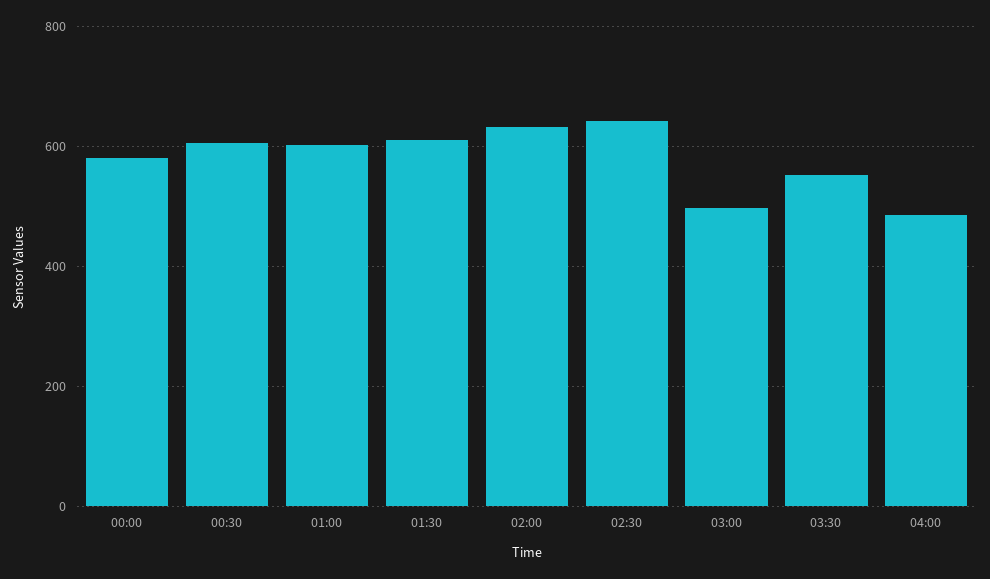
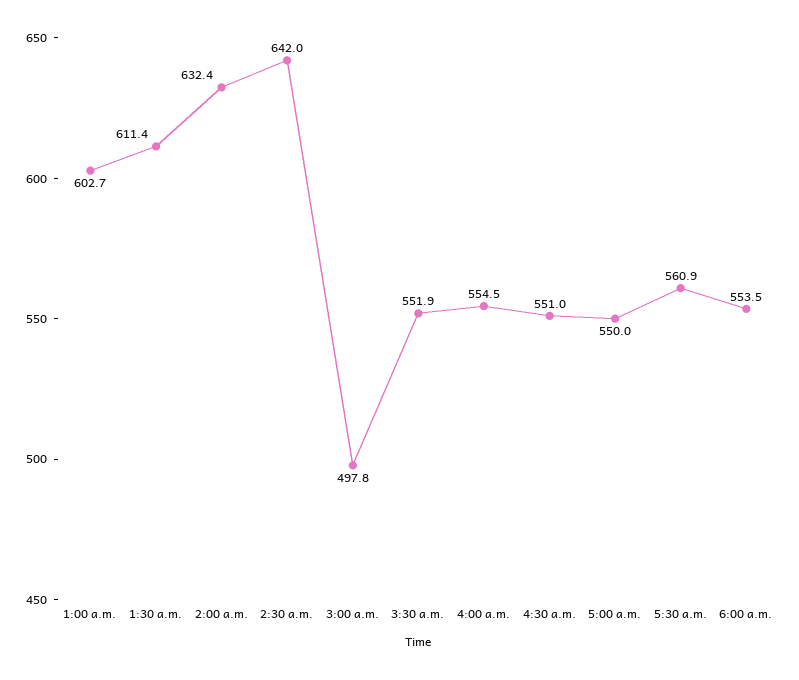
00:00: 580 -> none
00:30: 600 -> none
04:00: 480 -> 554.5
4:30 a.m.: none -> 551
5:00 a.m.: none -> 550
5:30 a.m.: none -> 560.9
6:00 a.m.: none -> 553.5

